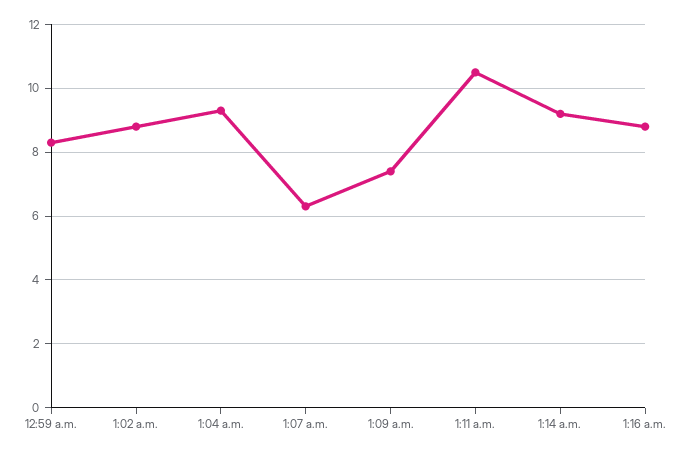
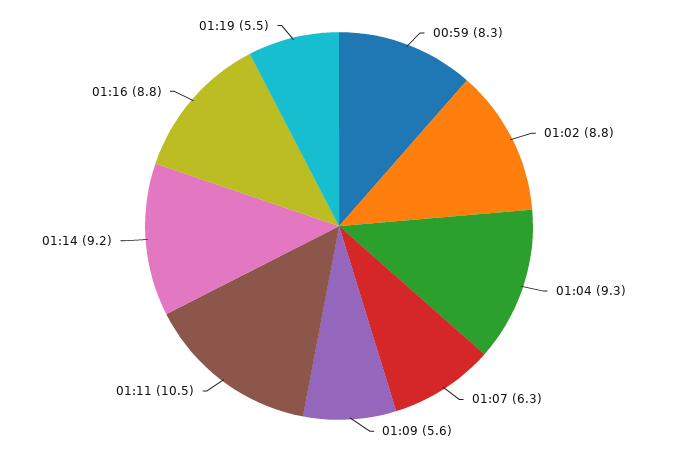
1:09 a.m.: 7.5 -> 5.6
01:19: none -> 5.5

